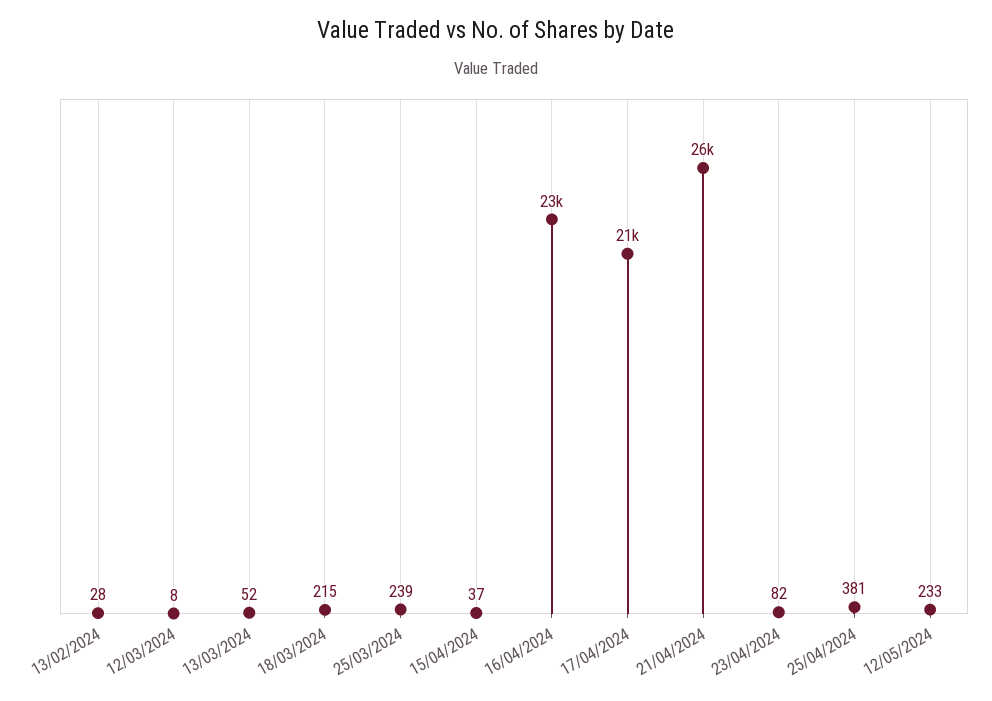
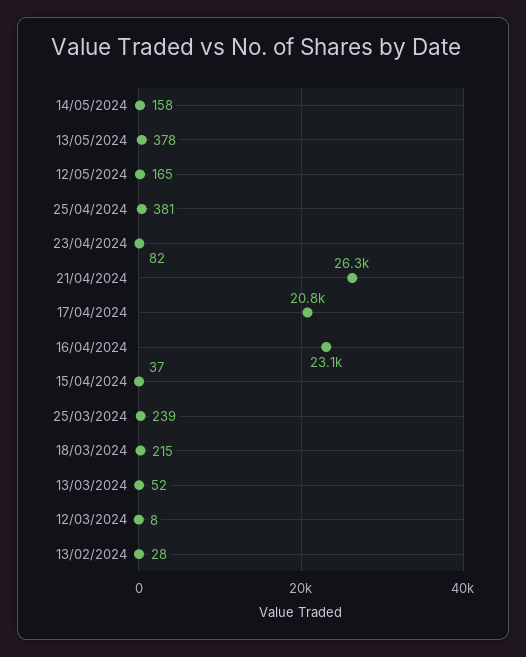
12/05/2024: 233 -> 165
14/05/2024: none -> 158
13/05/2024: none -> 378

